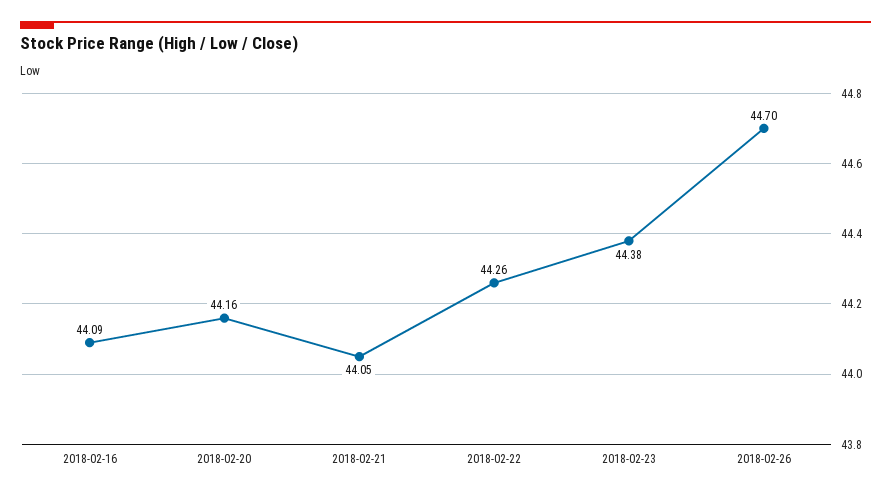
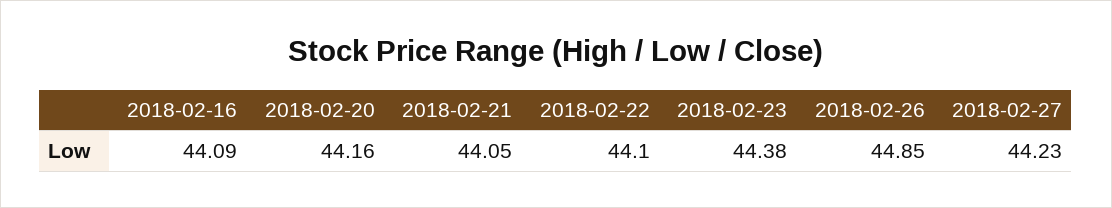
2018-02-22: 44.26 -> 44.1
2018-02-26: 44.7 -> 44.85
2018-02-27: none -> 44.23

